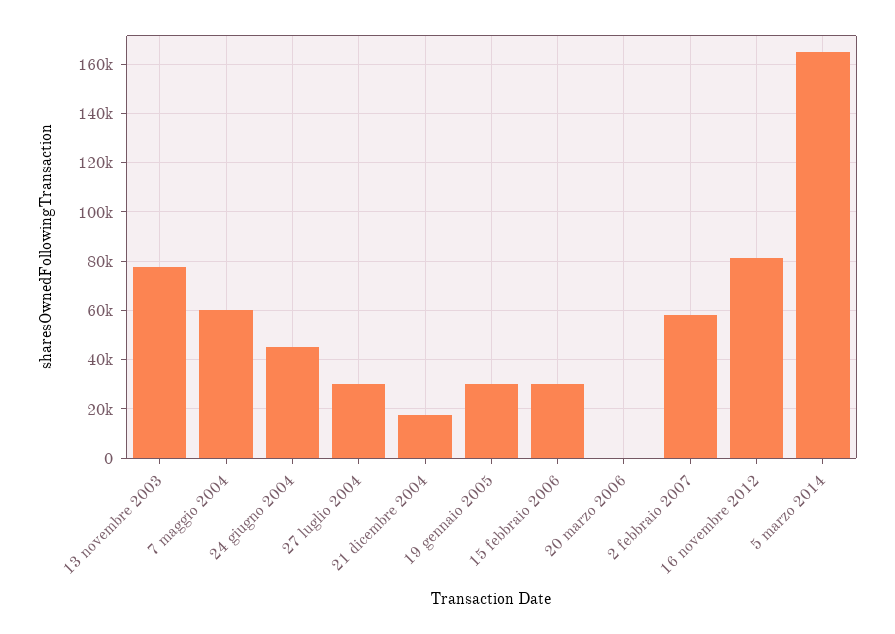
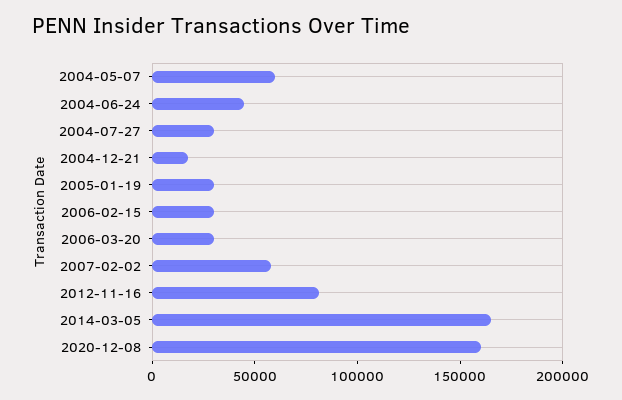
13 novembre 2003: 77500 -> none
20 marzo 2006: 0 -> 30000
2020-12-08: none -> 160000

